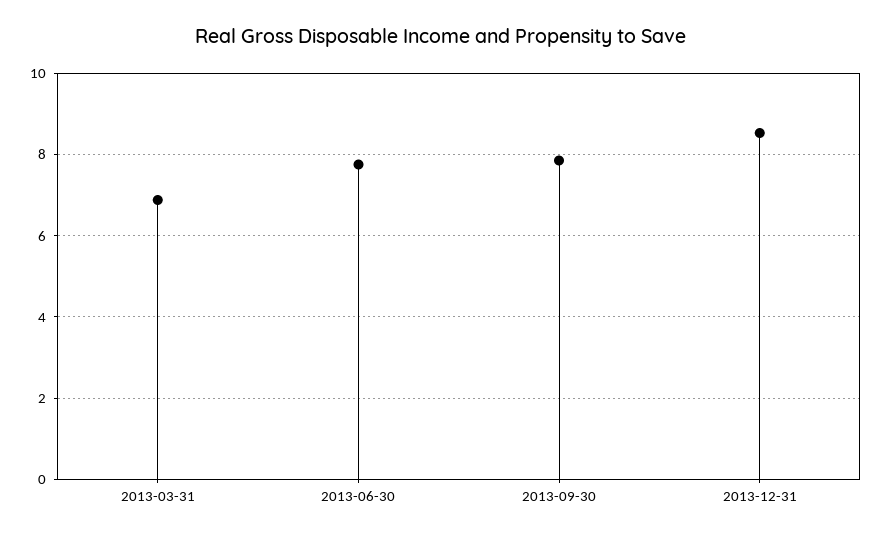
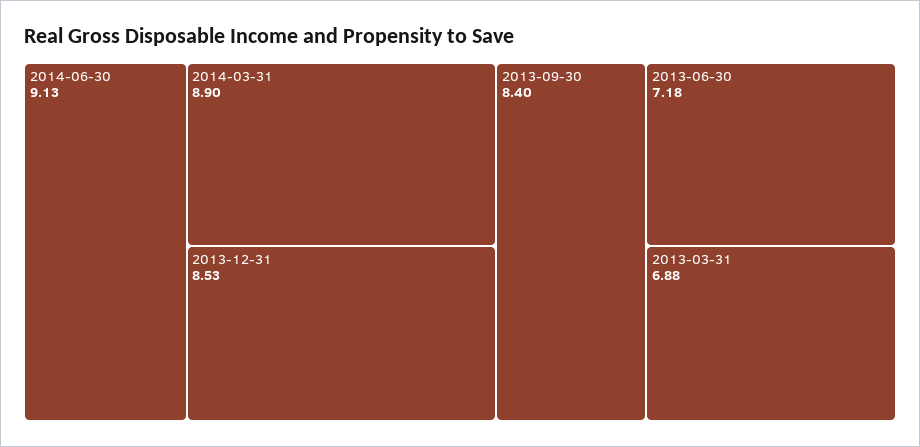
2013-06-30: 7.8 -> 7.18
2013-09-30: 7.8 -> 8.4
2014-06-30: none -> 9.13
2014-03-31: none -> 8.9

